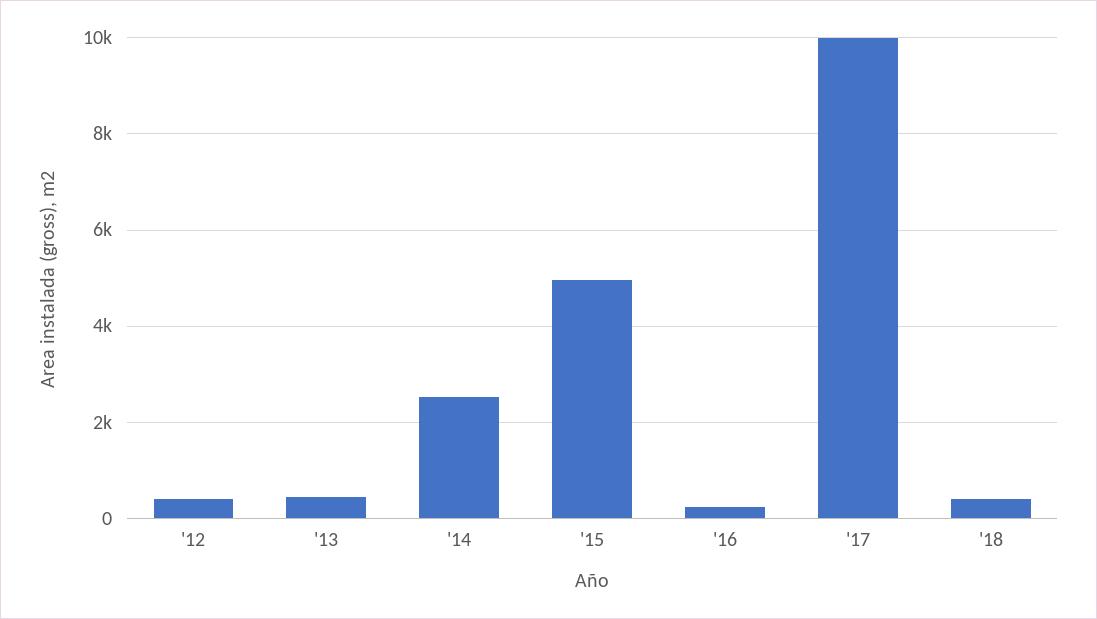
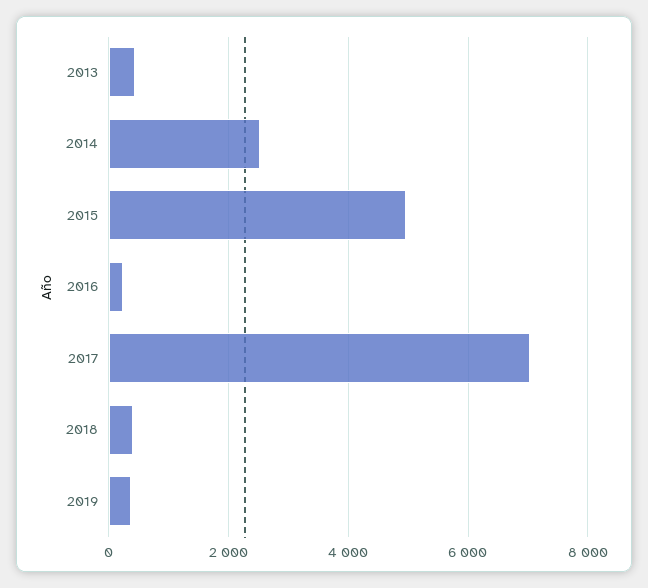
'12: 400 -> none
'17: 10000 -> 7000
2019: none -> 400

